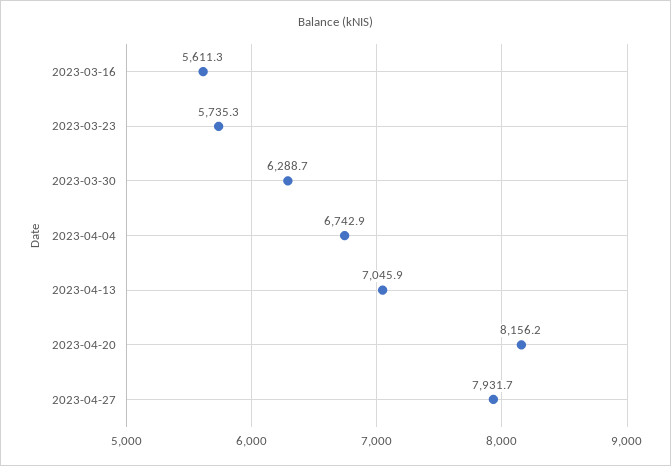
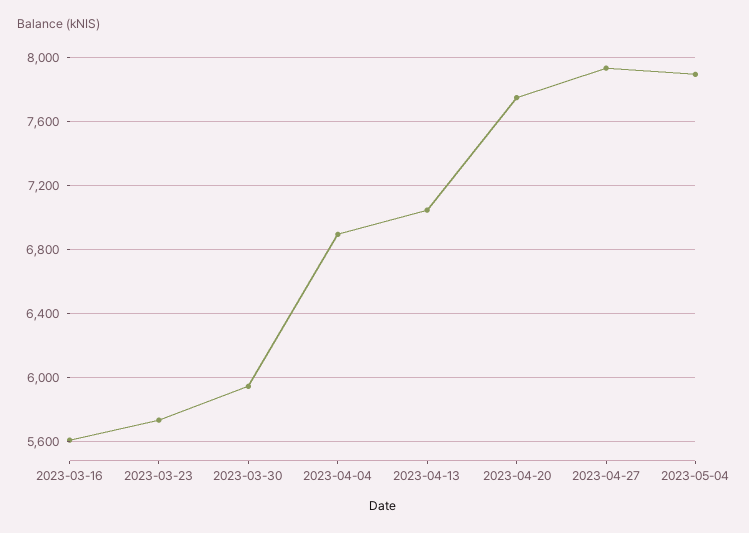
2023-03-30: 6288.7 -> 5950
2023-04-04: 6742.9 -> 6900
2023-04-20: 8156.2 -> 7750
2023-05-04: none -> 7900

